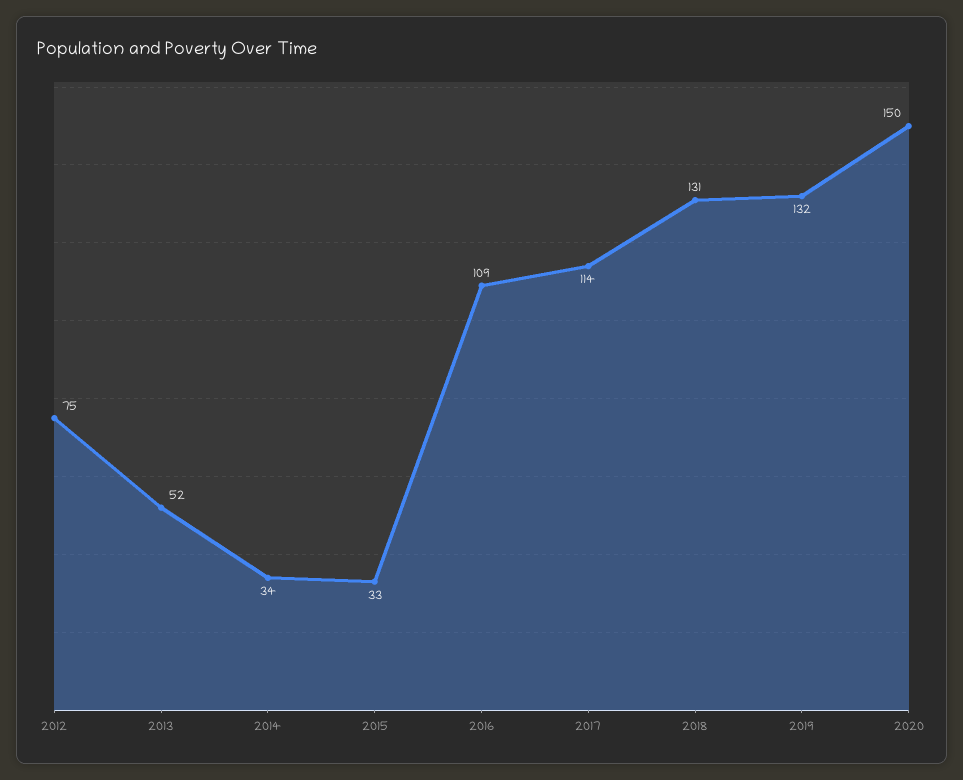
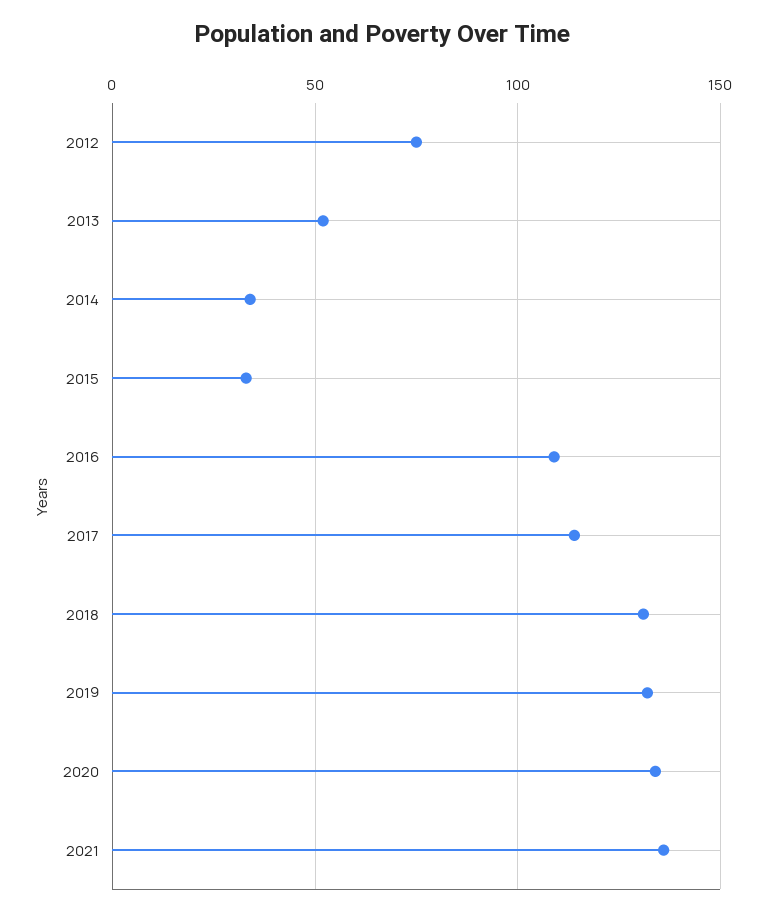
2020: 150 -> 135
2021: none -> 135

